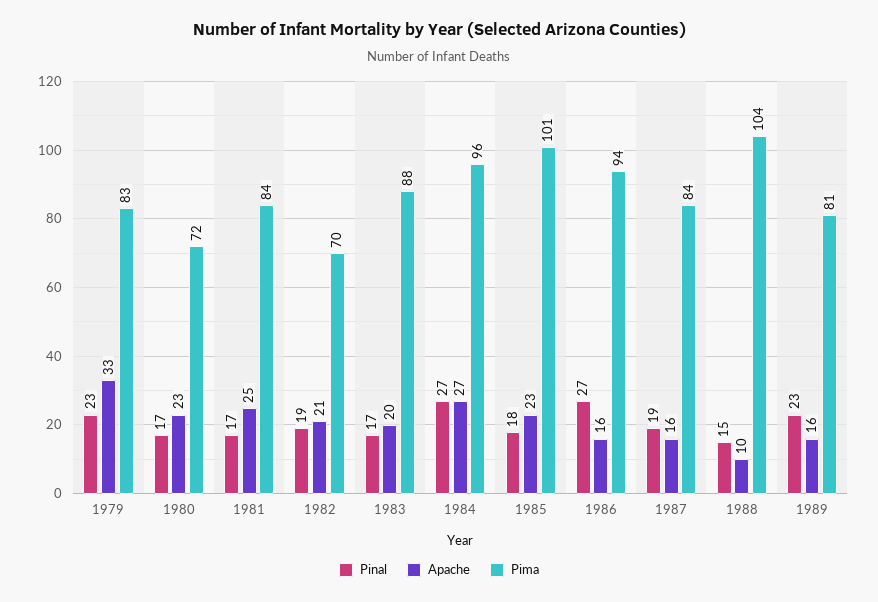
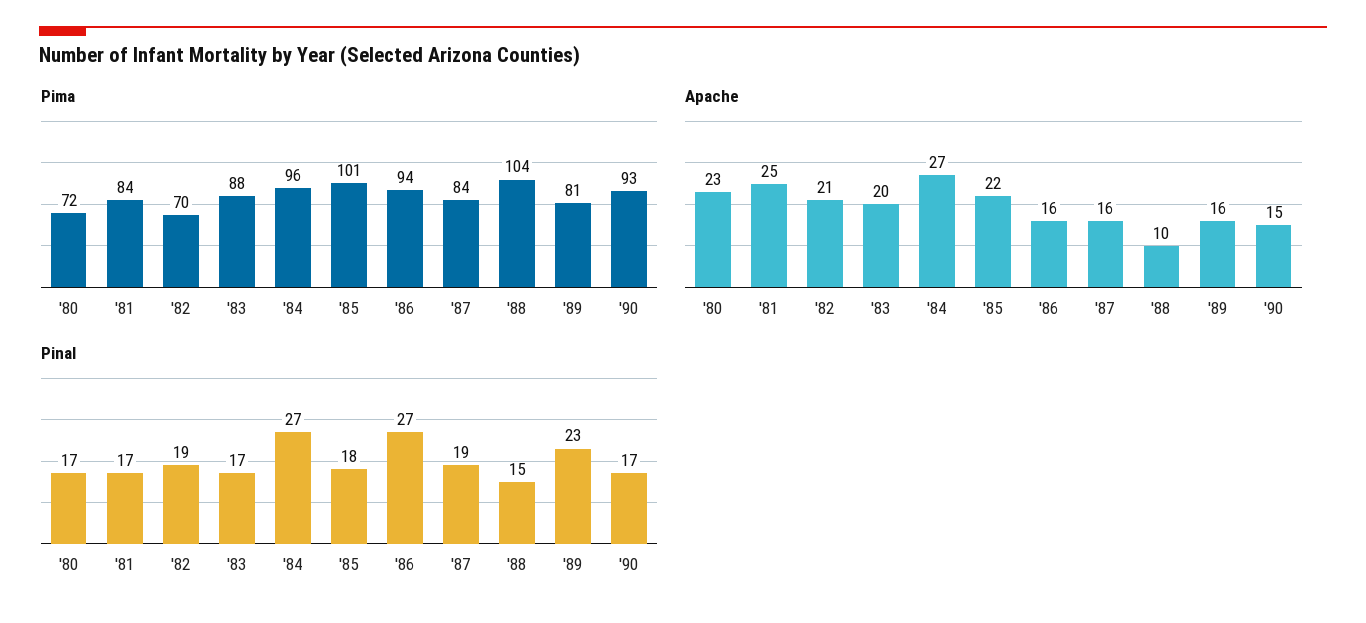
Pinal, 1979: 23 -> none
Apache, 1979: 33 -> none
Pima, 1979: 83 -> none
Apache, 1985: 23 -> 22
Pima, '90: none -> 93
Apache, '90: none -> 15
Pinal, '90: none -> 17

